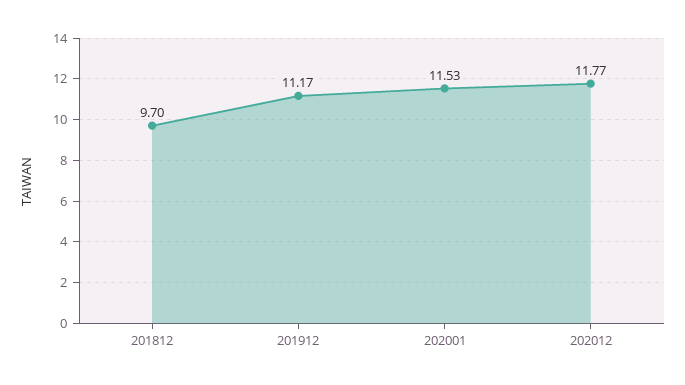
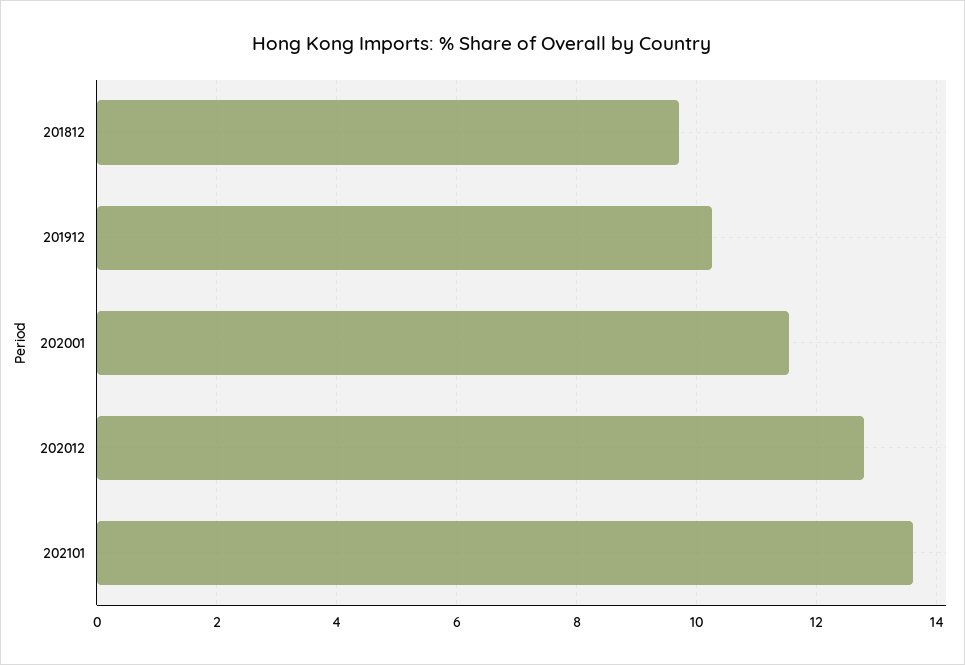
201912: 11.17 -> 10.2
202012: 11.77 -> 12.8
202101: none -> 13.6

